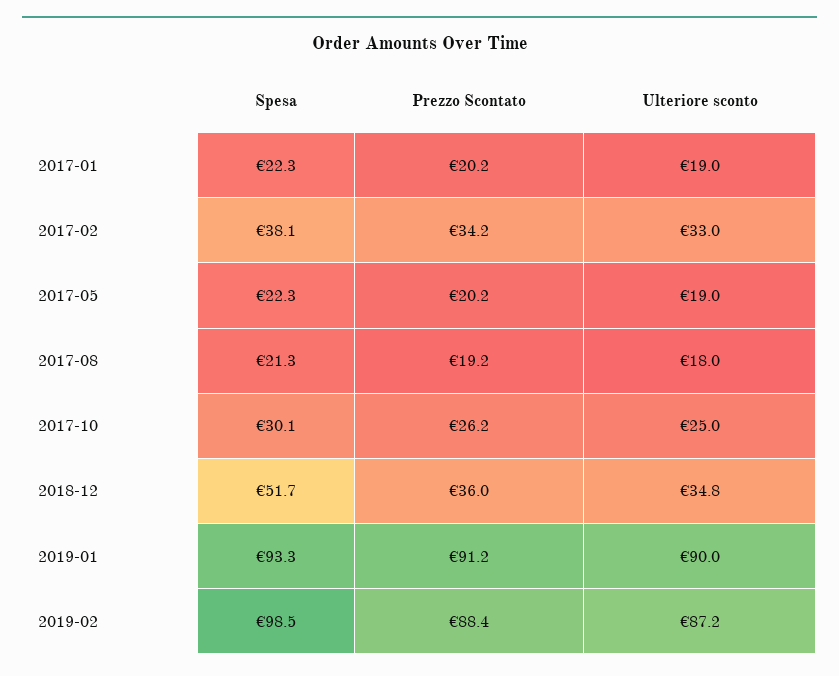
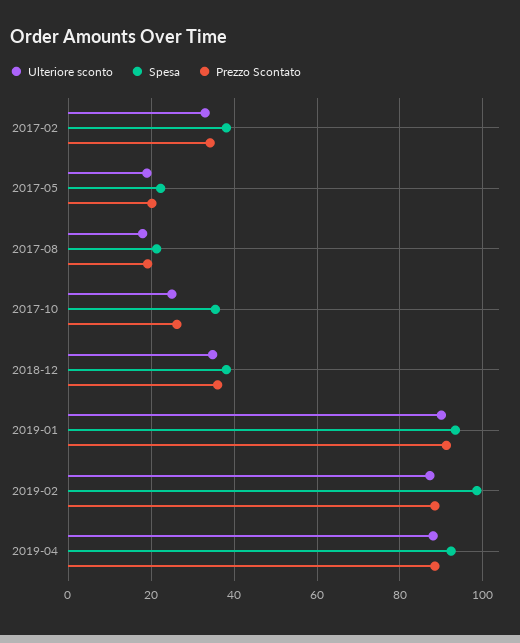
Spesa, 2017-01: 22.3 -> none
Prezzo Scontato, 2017-01: 20.2 -> none
Ulteriore sconto, 2017-01: 19 -> none
Spesa, 2017-10: 30.1 -> 36
Spesa, 2018-12: 51.7 -> 38
Ulteriore sconto, 2019-04: none -> 88
Spesa, 2019-04: none -> 92
Prezzo Scontato, 2019-04: none -> 88

